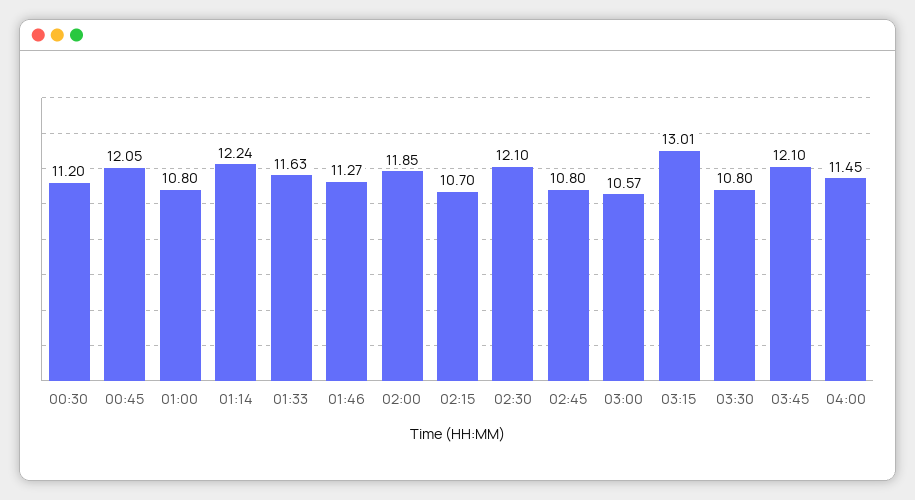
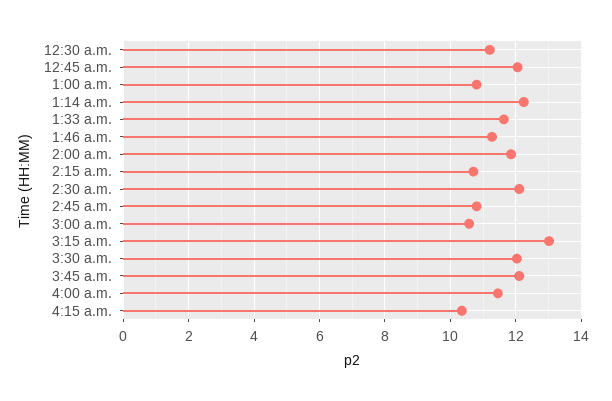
03:30: 10.8 -> 12
4:15 a.m.: none -> 10.4

